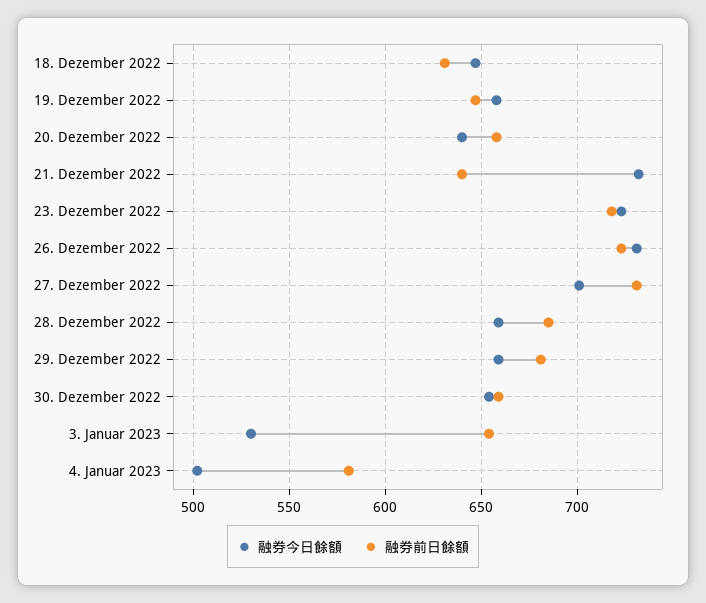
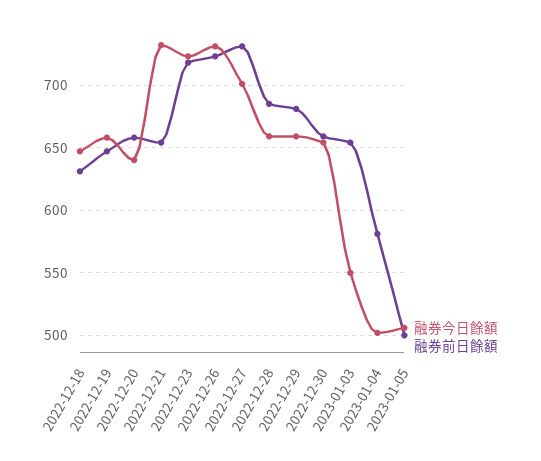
融券前日餘額, 21. Dezember 2022: 640 -> 655
融券今日餘額, 3. Januar 2023: 530 -> 550
融券今日餘額, 2023-01-05: none -> 505
融券前日餘額, 2023-01-05: none -> 500

